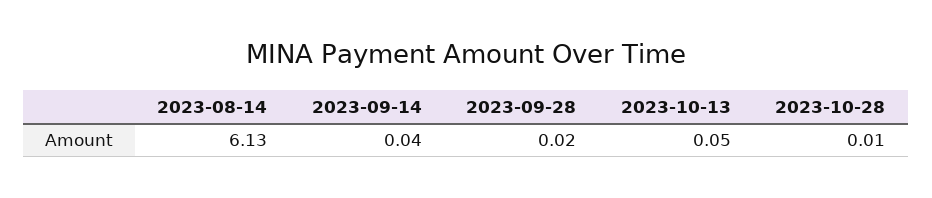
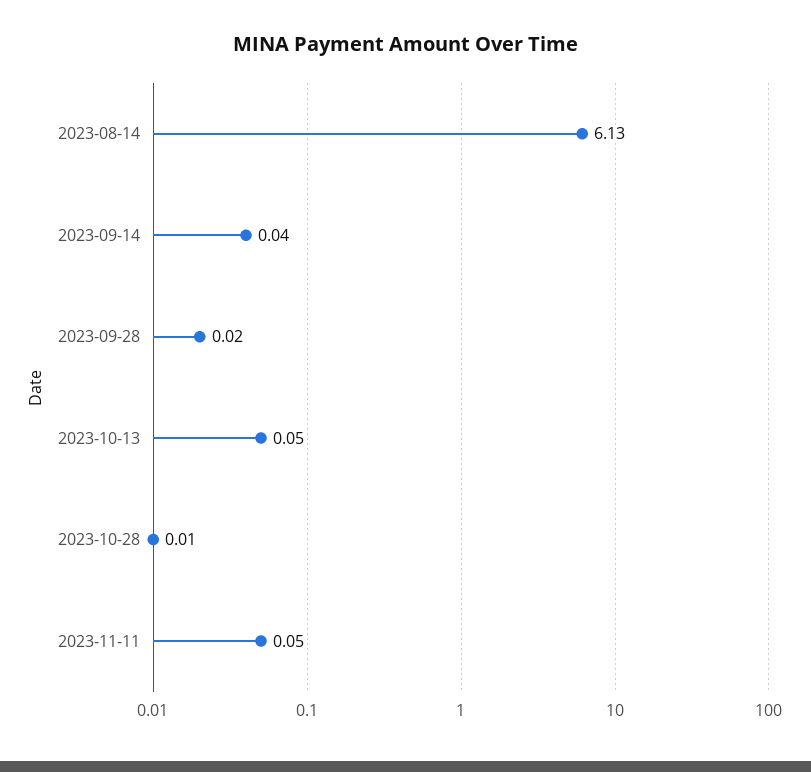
2023-11-11: none -> 0.05

